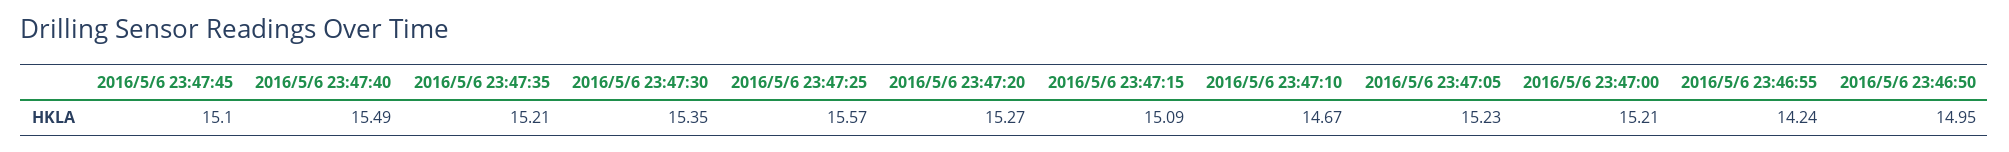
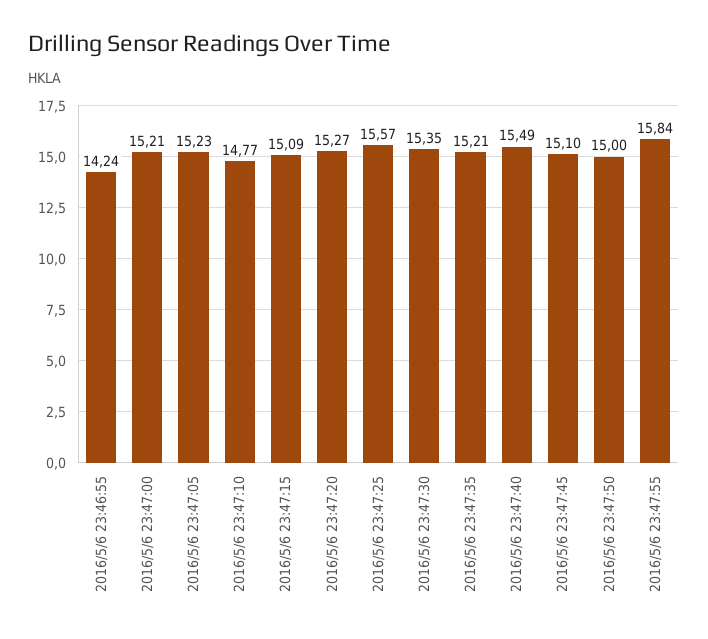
2016/5/6 23:47:10: 14.67 -> 14.77
2016/5/6 23:46:50: 14.95 -> none
2016/5/6 23:47:50: none -> 15
2016/5/6 23:47:55: none -> 15.84

